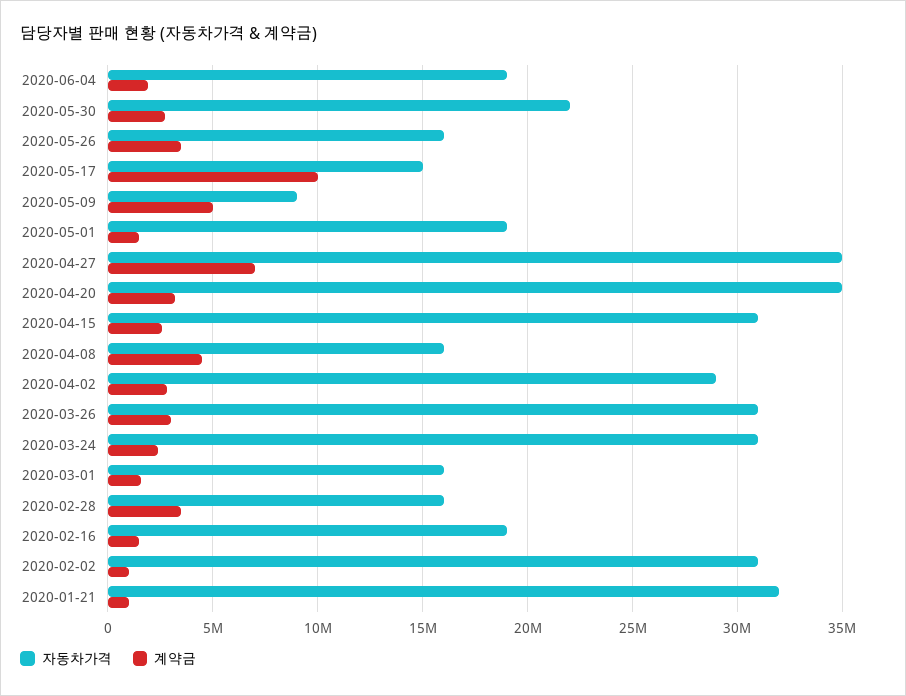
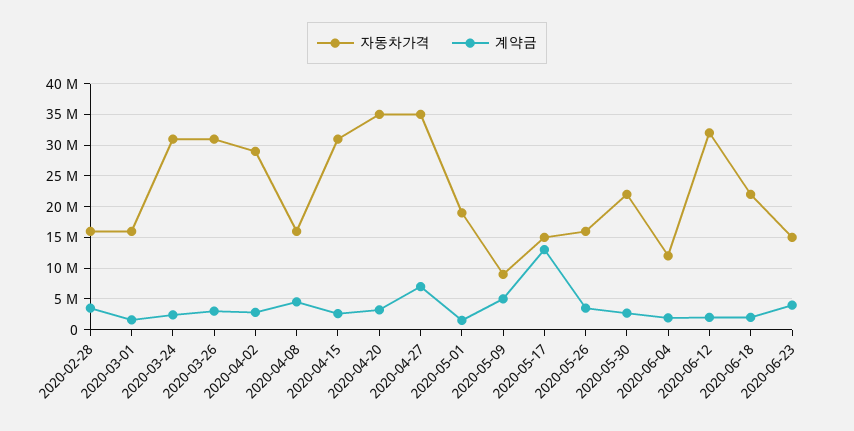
자동차가격, 2020-06-04: 19000000 -> 12000000
계약금, 2020-05-17: 10000000 -> 13000000
자동차가격, 2020-02-16: 19000000 -> none
계약금, 2020-02-16: 1500000 -> none
자동차가격, 2020-02-02: 31000000 -> none
계약금, 2020-02-02: 1000000 -> none
자동차가격, 2020-01-21: 32000000 -> none
계약금, 2020-01-21: 1000000 -> none
자동차가격, 2020-06-12: none -> 32000000
계약금, 2020-06-12: none -> 2000000
자동차가격, 2020-06-18: none -> 22000000
계약금, 2020-06-18: none -> 2000000
자동차가격, 2020-06-23: none -> 15000000
계약금, 2020-06-23: none -> 4000000

